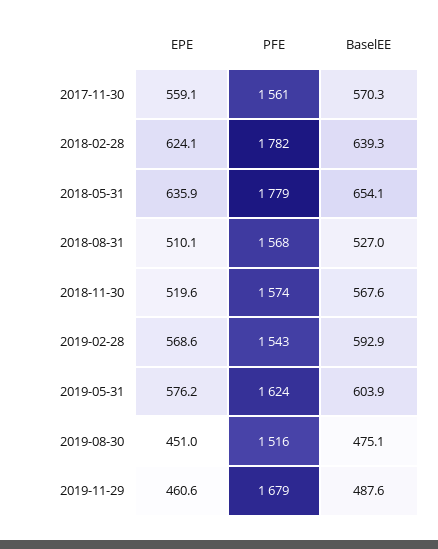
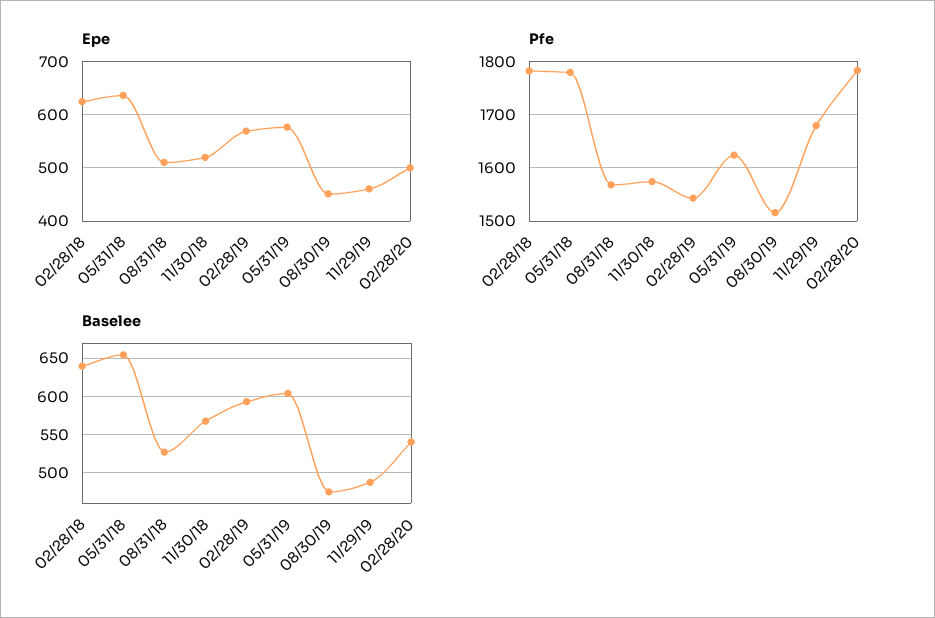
EPE, 2017-11-30: 559.1 -> none
PFE, 2017-11-30: 1561 -> none
BaselEE, 2017-11-30: 570.3 -> none
EPE, 02/28/20: none -> 500
PFE, 02/28/20: none -> 1780
BaselEE, 02/28/20: none -> 540

